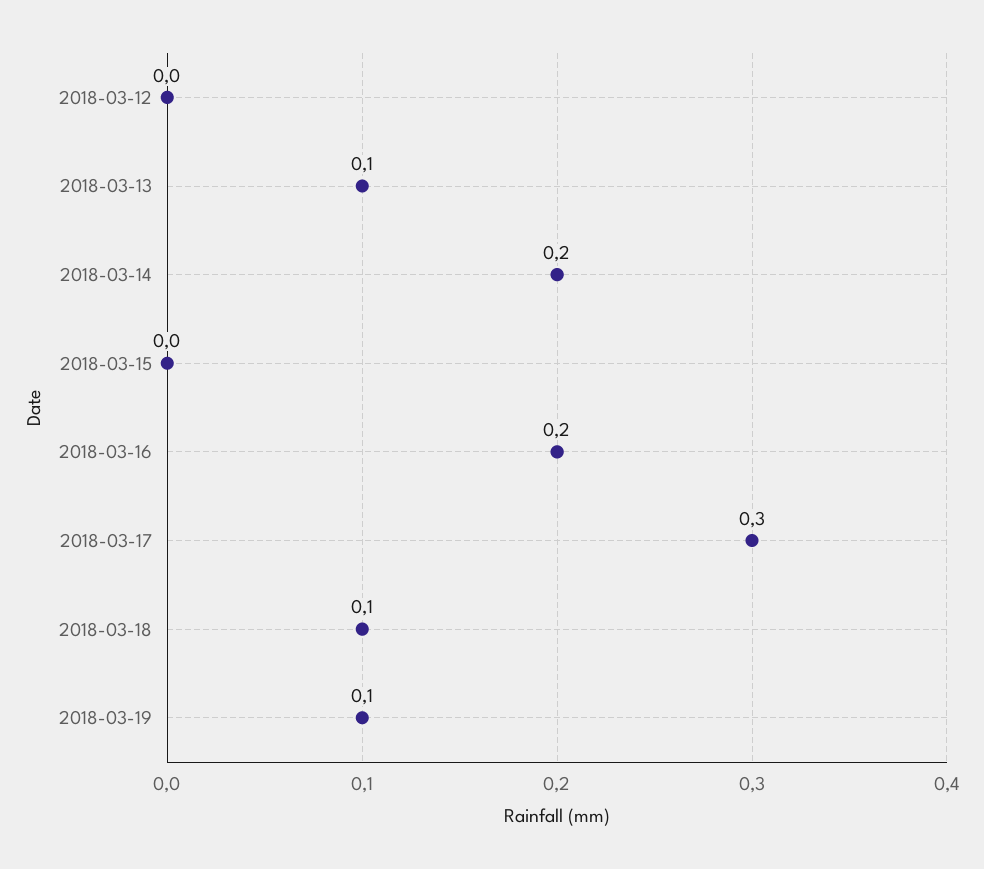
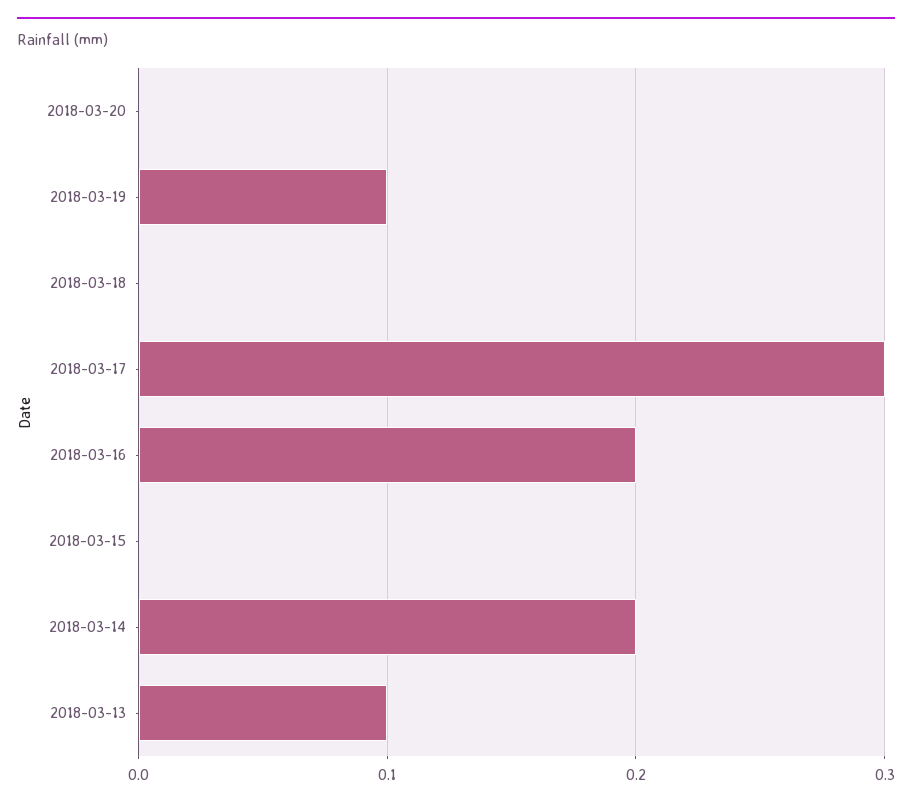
2018-03-12: 0 -> none
2018-03-18: 0.1 -> 0
2018-03-20: none -> 0

